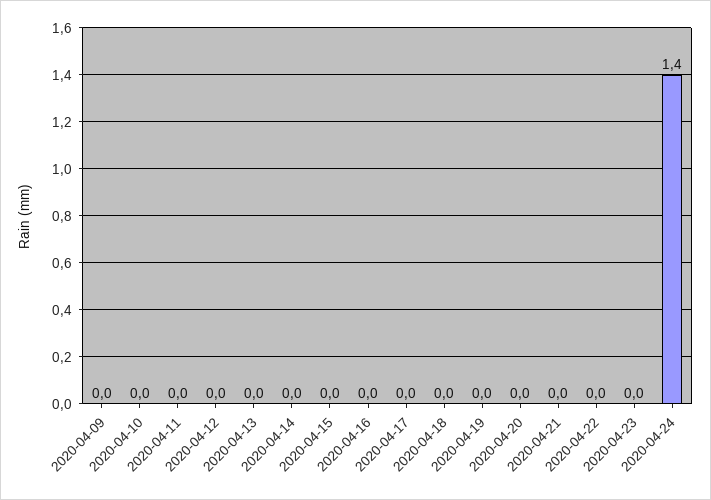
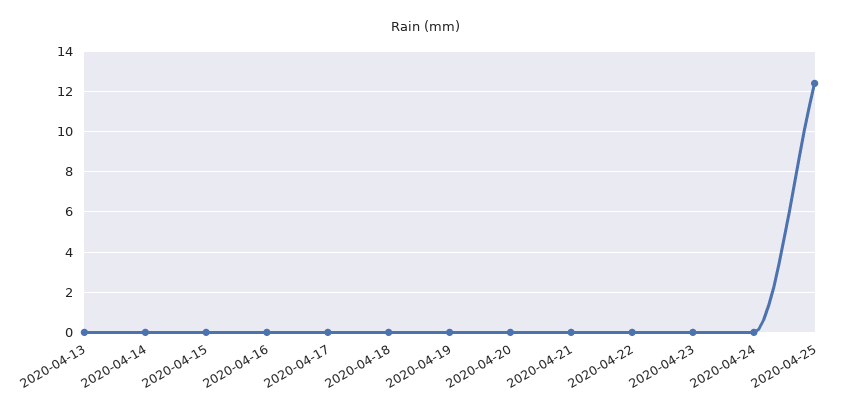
2020-04-09: 0 -> none
2020-04-10: 0 -> none
2020-04-11: 0 -> none
2020-04-12: 0 -> none
2020-04-24: 1.4 -> 0
2020-04-25: none -> 12.5

